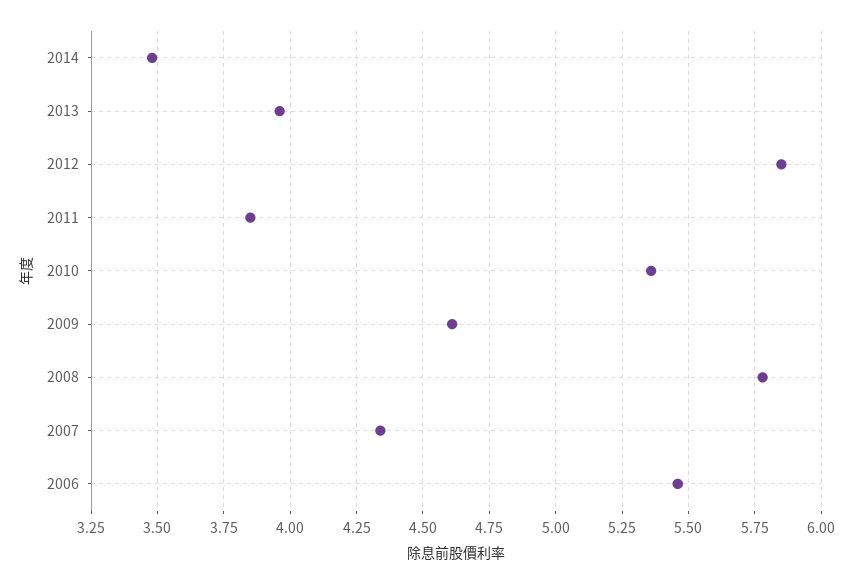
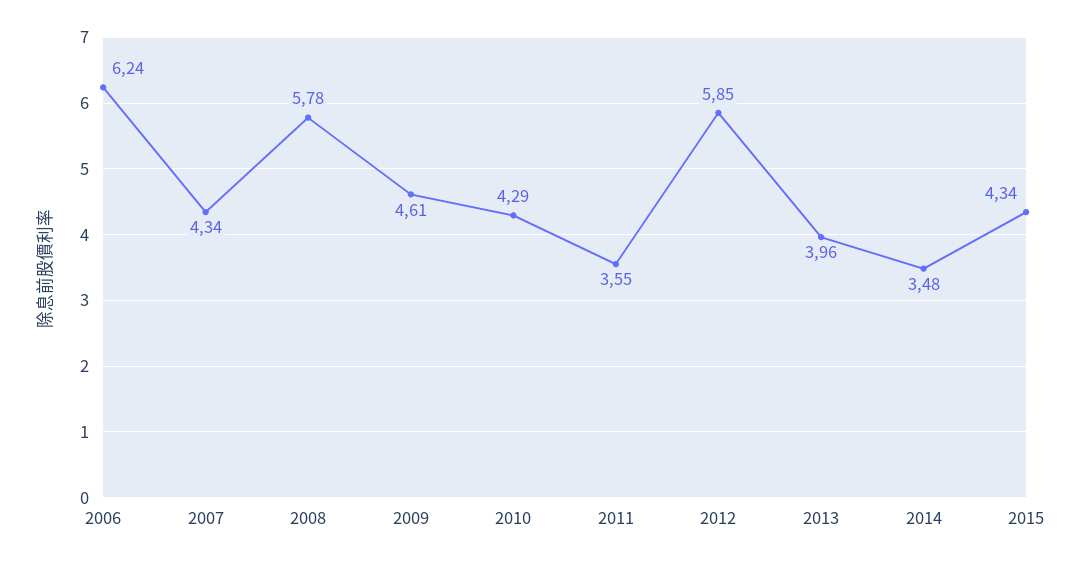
2011: 3.85 -> 3.55
2010: 5.35 -> 4.29
2006: 5.45 -> 6.24
2015: none -> 4.34

